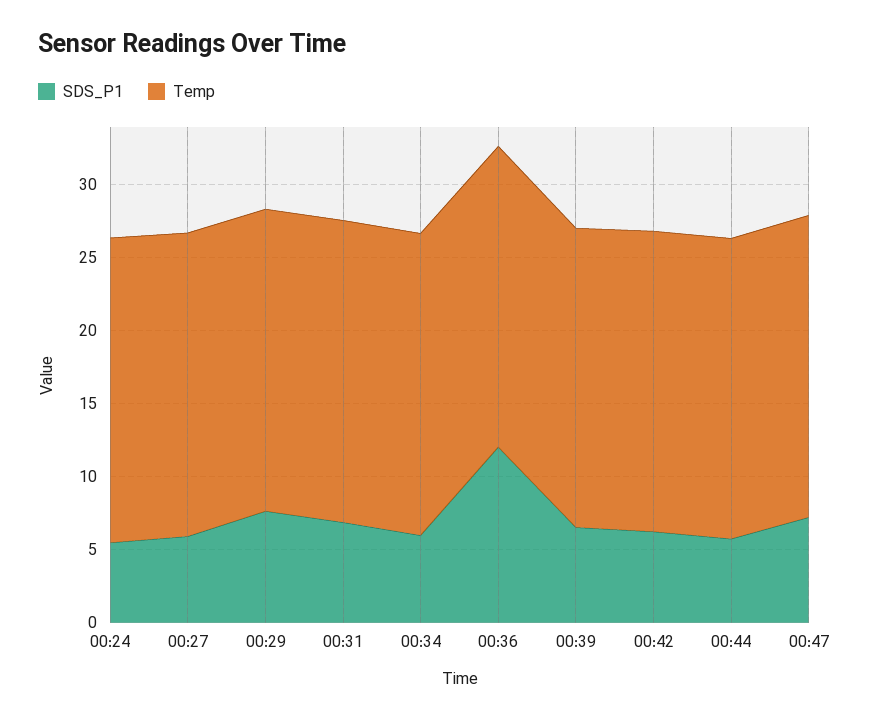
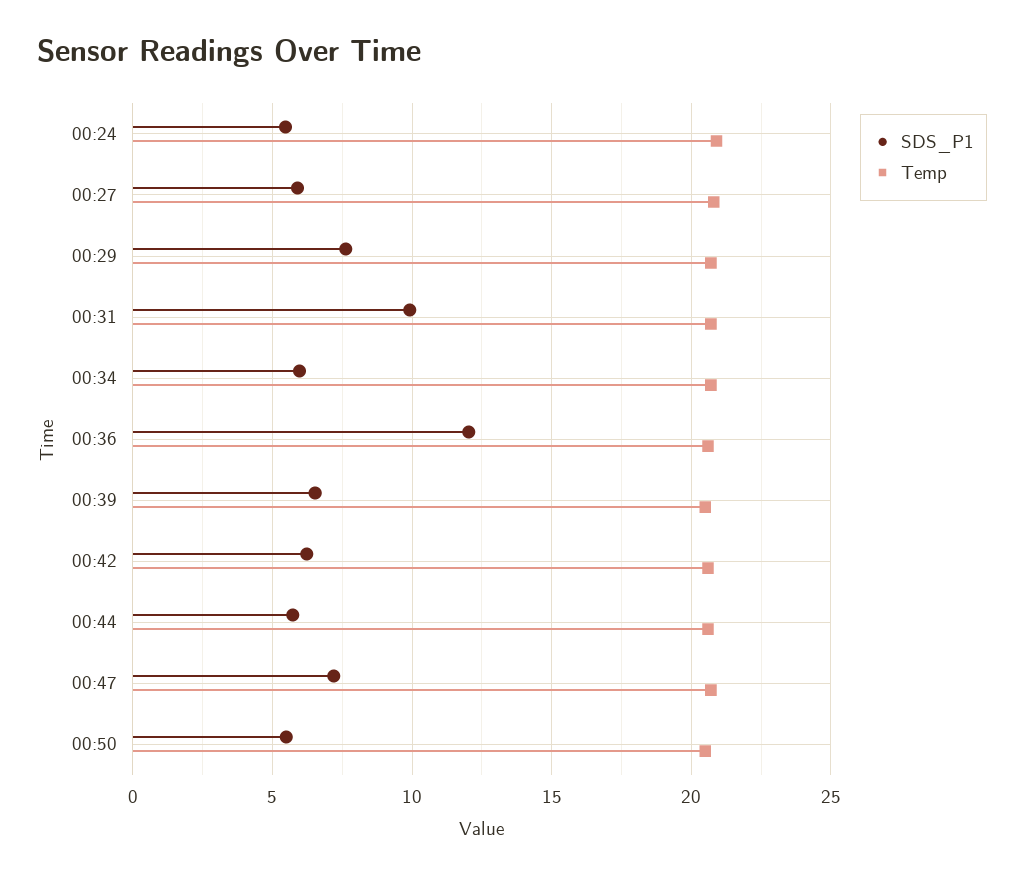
SDS_P1, 00:31: 7 -> 10
SDS_P1, 00:50: none -> 5.5
Temp, 00:50: none -> 20.5

